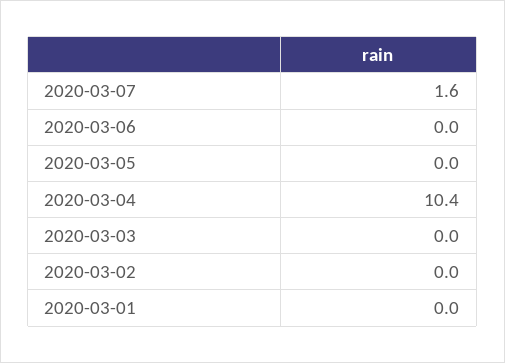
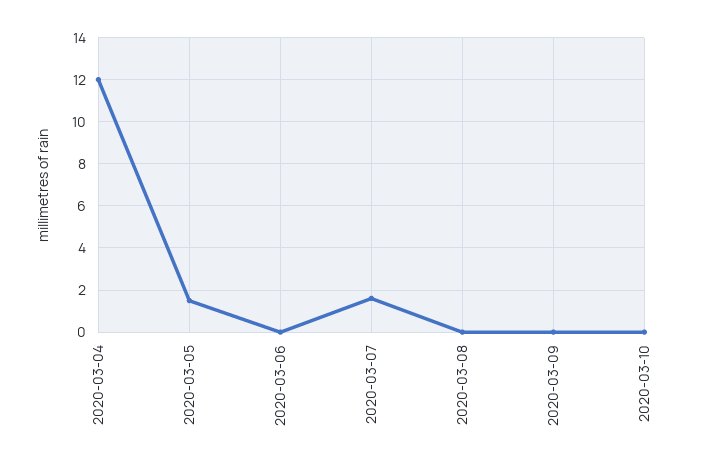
2020-03-05: 0 -> 1.5
2020-03-04: 10.4 -> 12
2020-03-03: 0 -> none
2020-03-02: 0 -> none
2020-03-01: 0 -> none
2020-03-08: none -> 0
2020-03-09: none -> 0
2020-03-10: none -> 0

